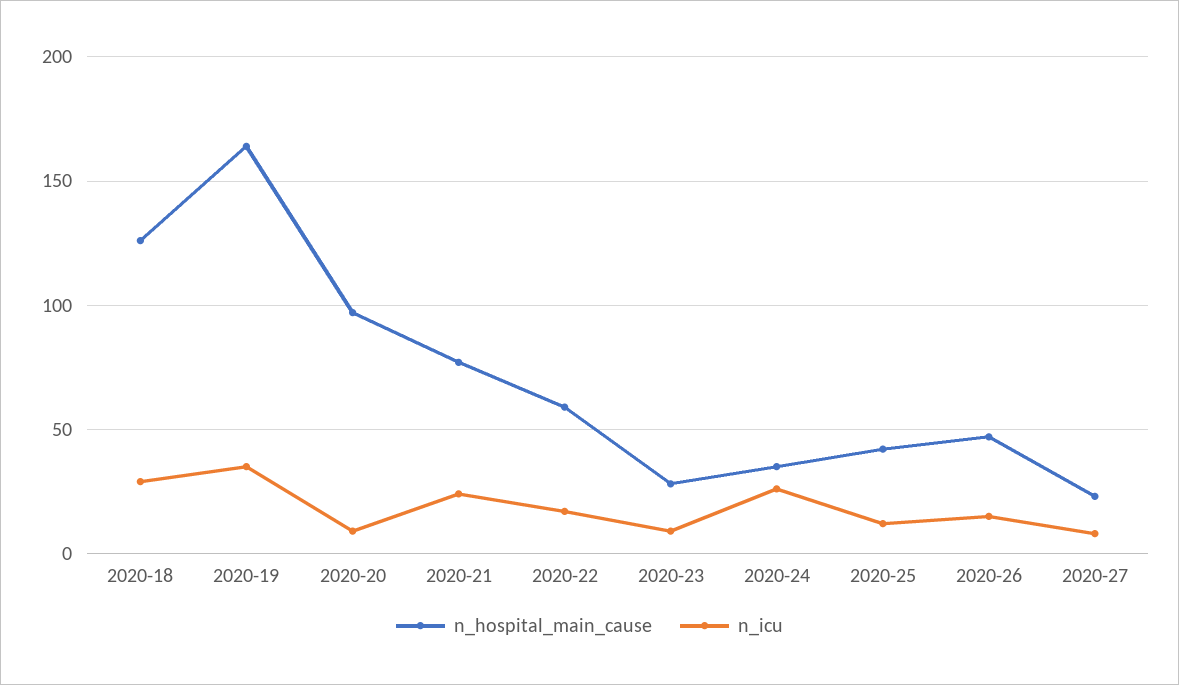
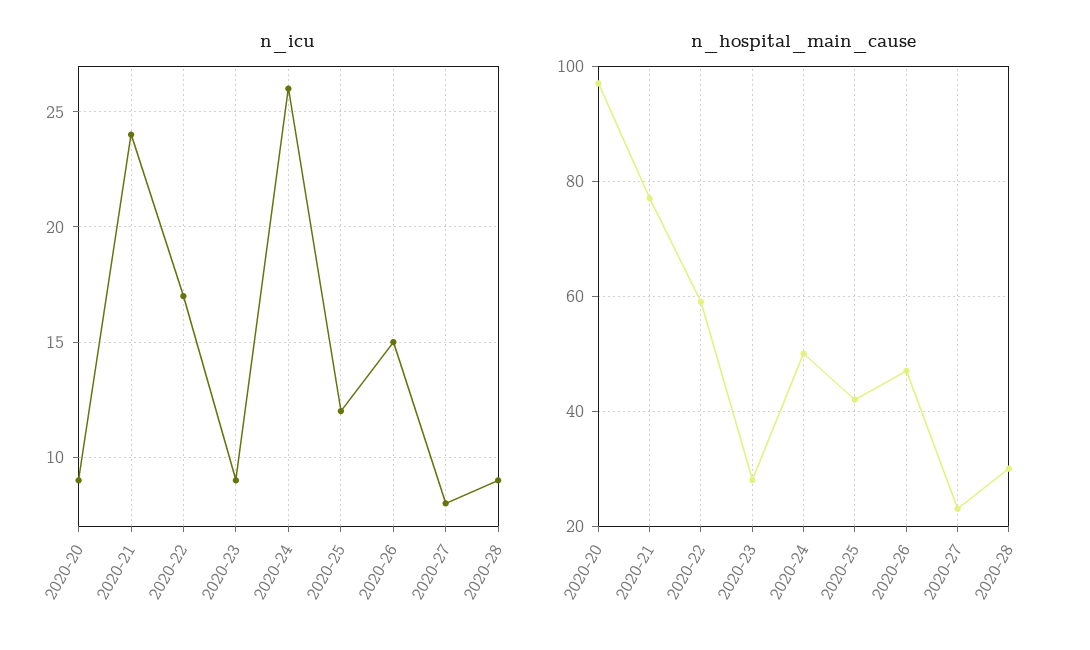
n_hospital_main_cause, 2020-18: 125 -> none
n_icu, 2020-18: 30 -> none
n_hospital_main_cause, 2020-19: 165 -> none
n_icu, 2020-19: 35 -> none
n_hospital_main_cause, 2020-24: 35 -> 50
n_icu, 2020-28: none -> 9
n_hospital_main_cause, 2020-28: none -> 30

